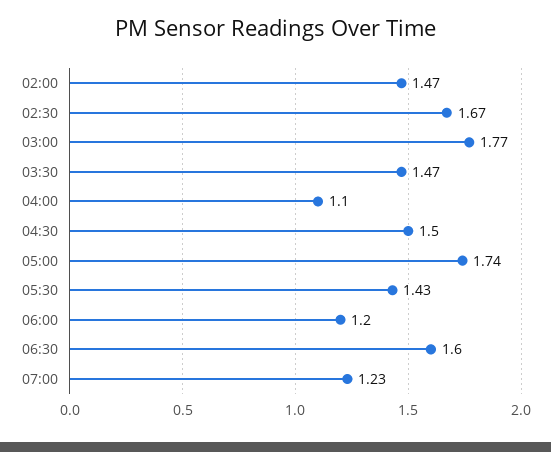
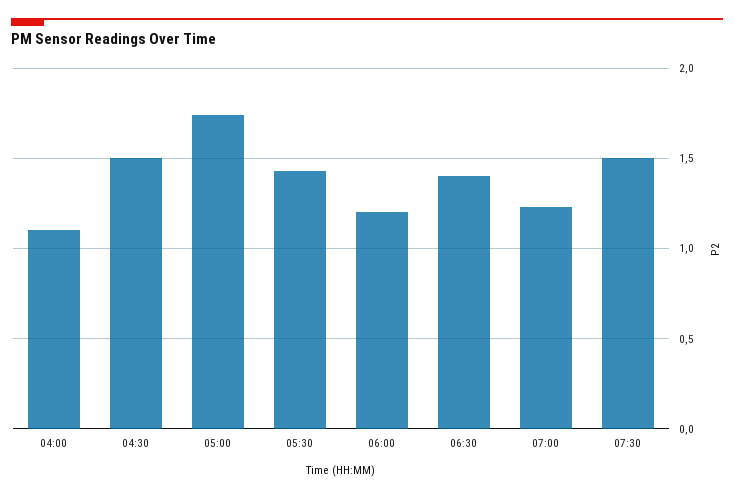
02:00: 1.47 -> none
02:30: 1.67 -> none
03:00: 1.77 -> none
03:30: 1.47 -> none
06:30: 1.6 -> 1.4
07:30: none -> 1.5

